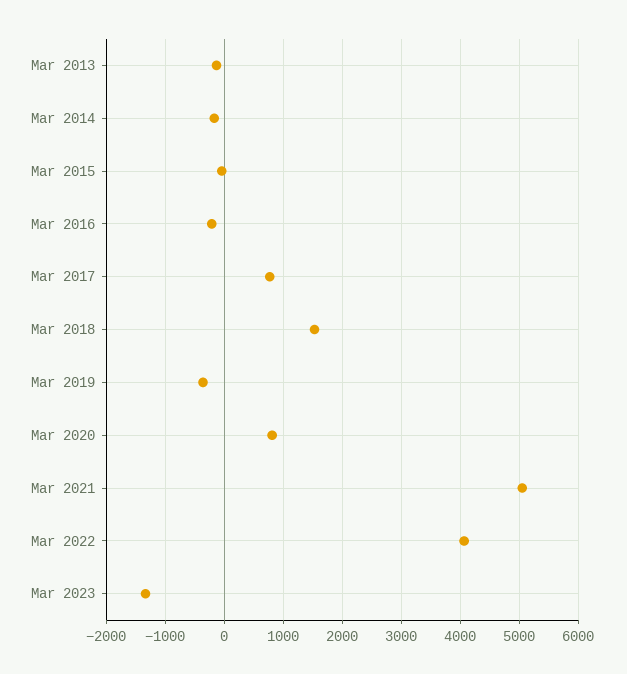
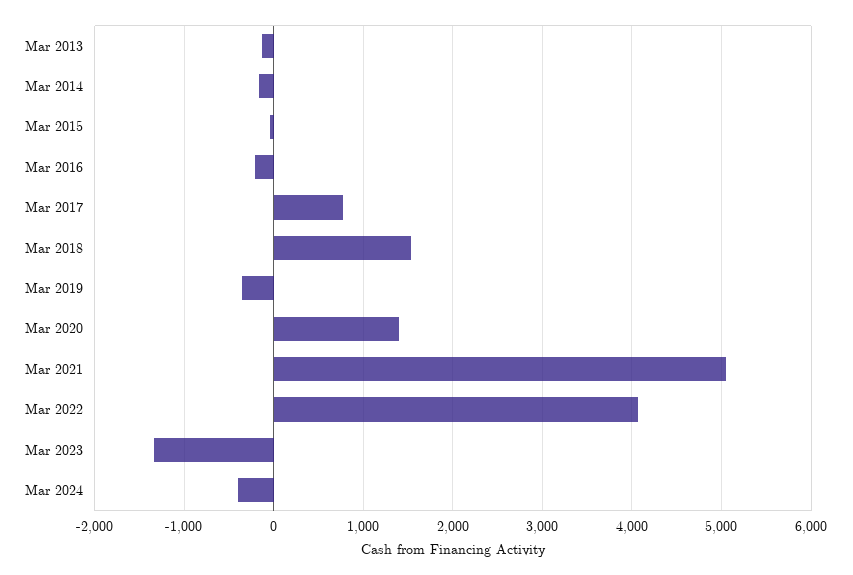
Mar 2020: 800 -> 1400
Mar 2024: none -> -400

